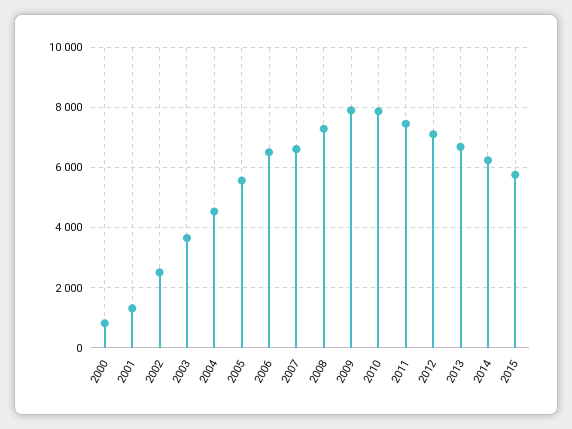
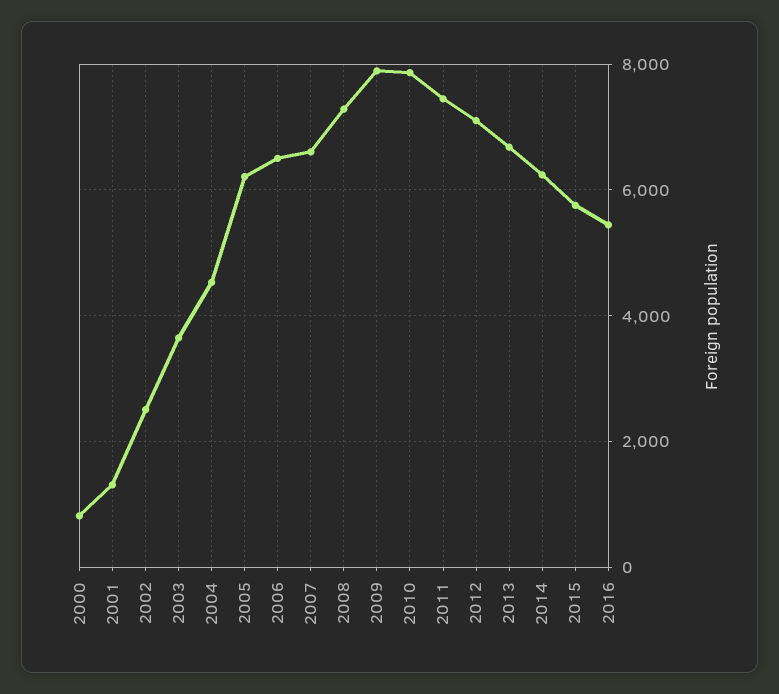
2005: 5600 -> 6200
2016: none -> 5400

